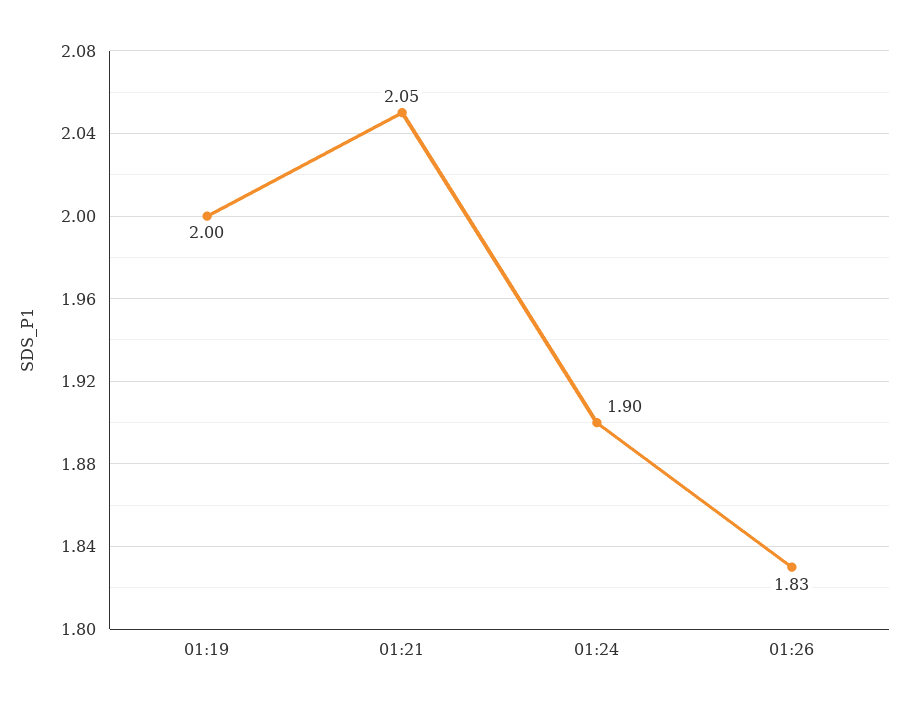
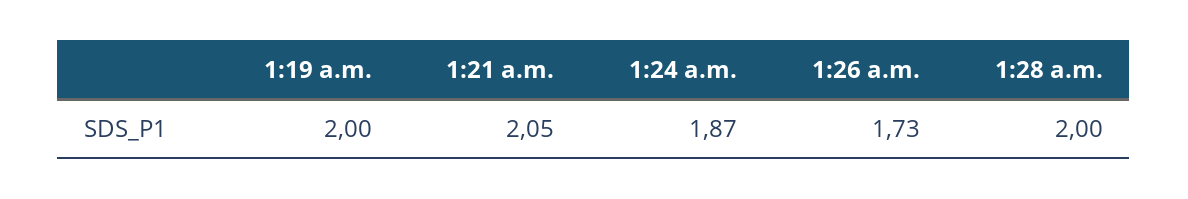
01:24: 1.9 -> 1.87
01:26: 1.83 -> 1.73
1:28 a.m.: none -> 2

